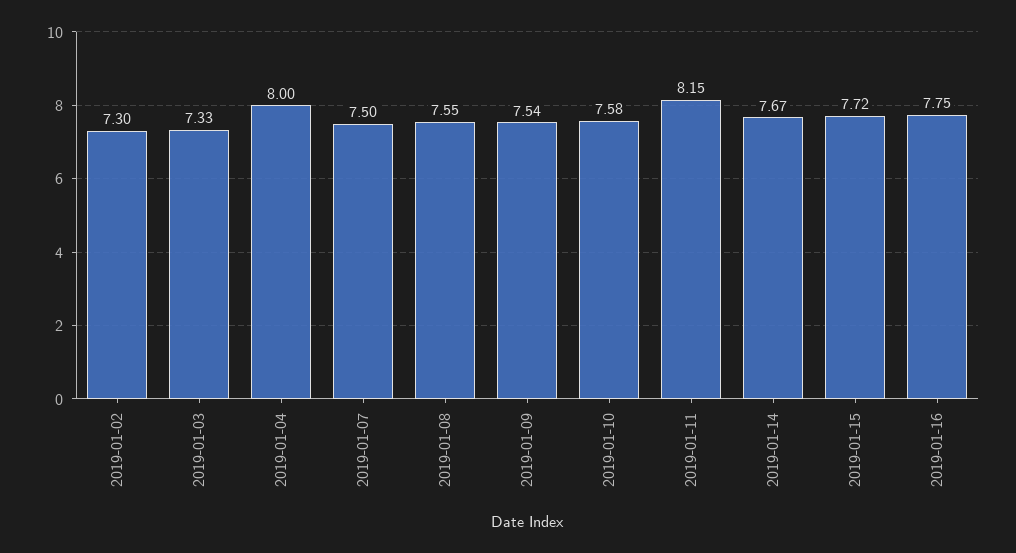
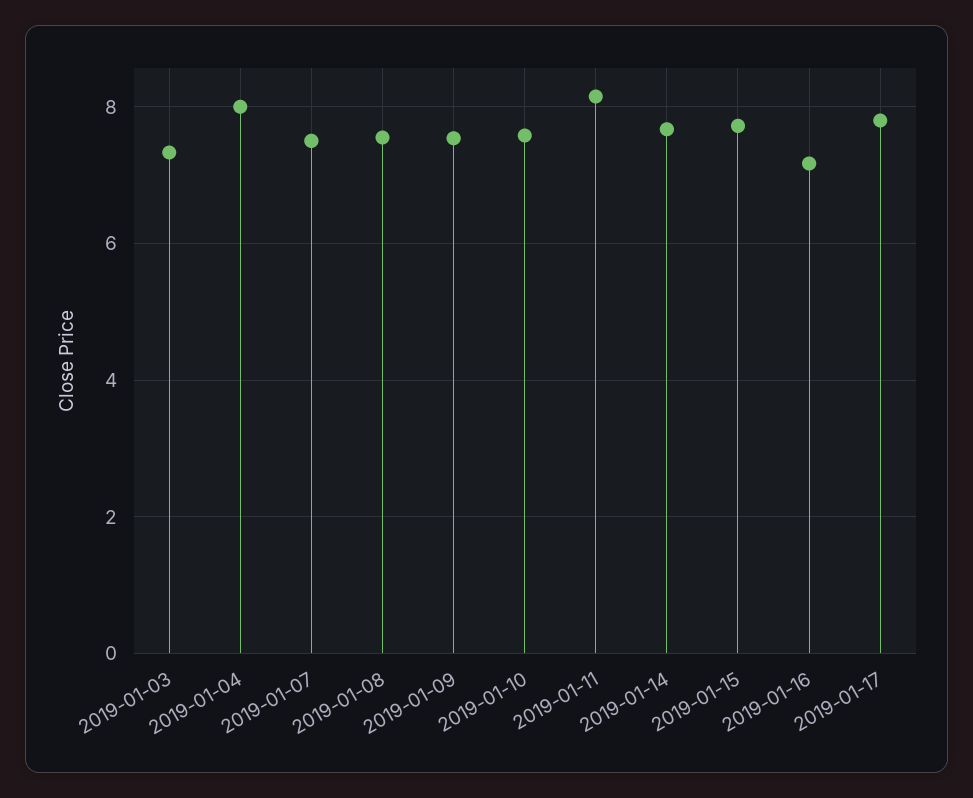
2019-01-02: 7.3 -> none
2019-01-16: 7.75 -> 7.2
2019-01-17: none -> 7.8

